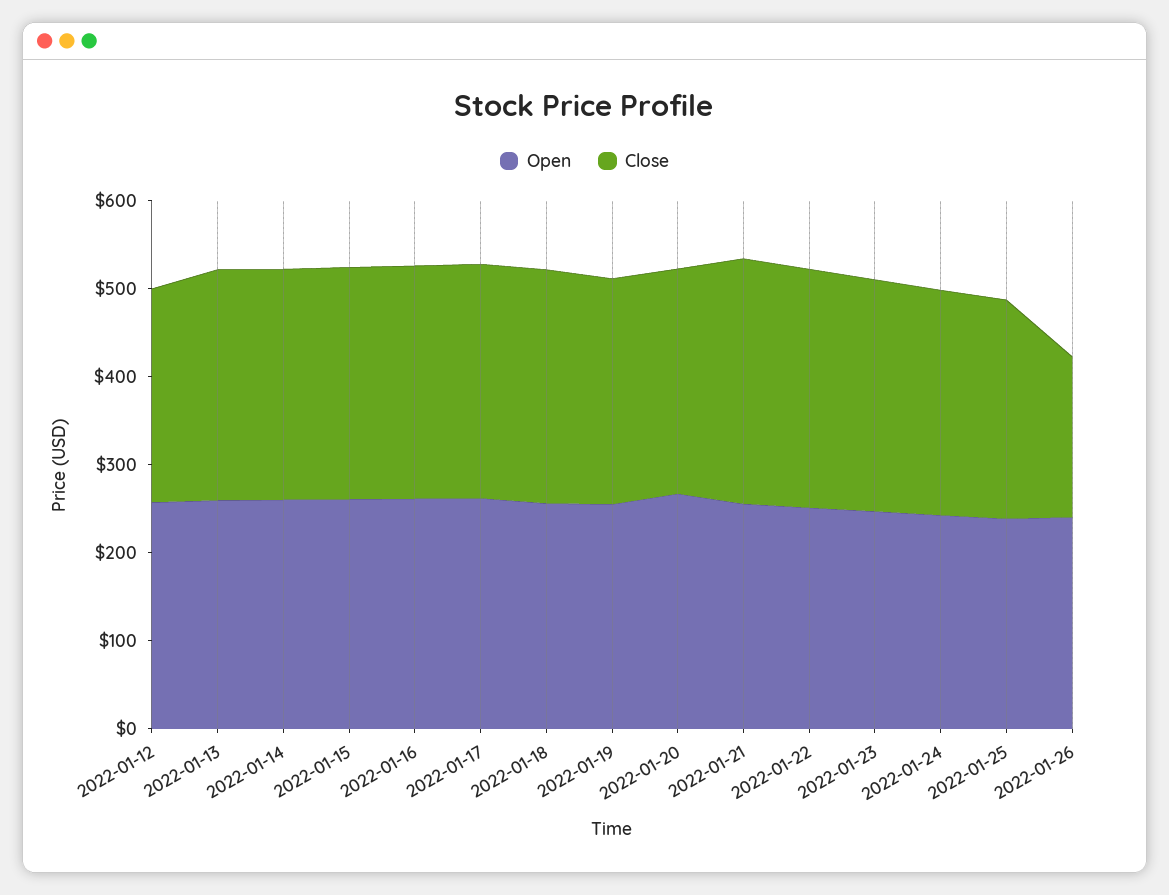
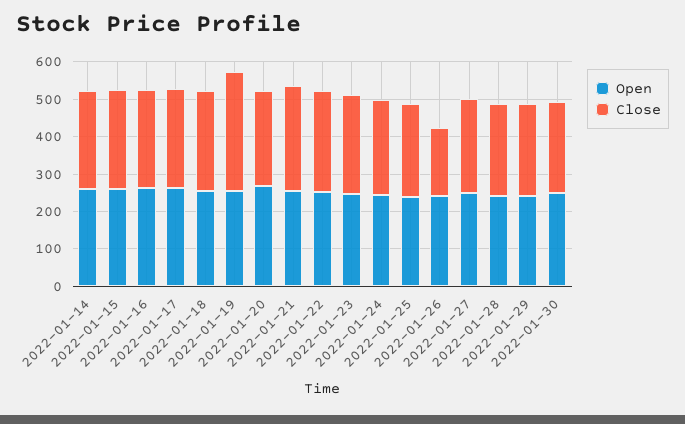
Open, 2022-01-12: 260 -> none
Close, 2022-01-12: 240 -> none
Open, 2022-01-13: 260 -> none
Close, 2022-01-13: 260 -> none
Close, 2022-01-19: 260 -> 325
Open, 2022-01-27: none -> 250
Close, 2022-01-27: none -> 250
Open, 2022-01-28: none -> 250
Close, 2022-01-28: none -> 250
Open, 2022-01-29: none -> 250
Close, 2022-01-29: none -> 250
Open, 2022-01-30: none -> 250
Close, 2022-01-30: none -> 250

